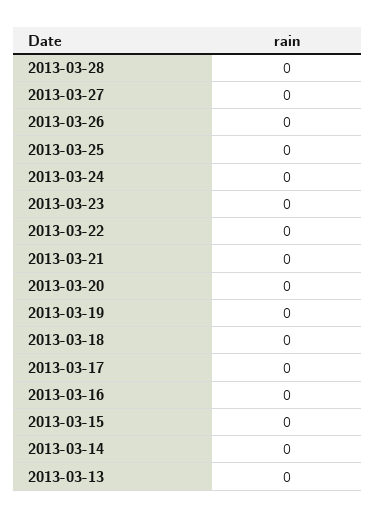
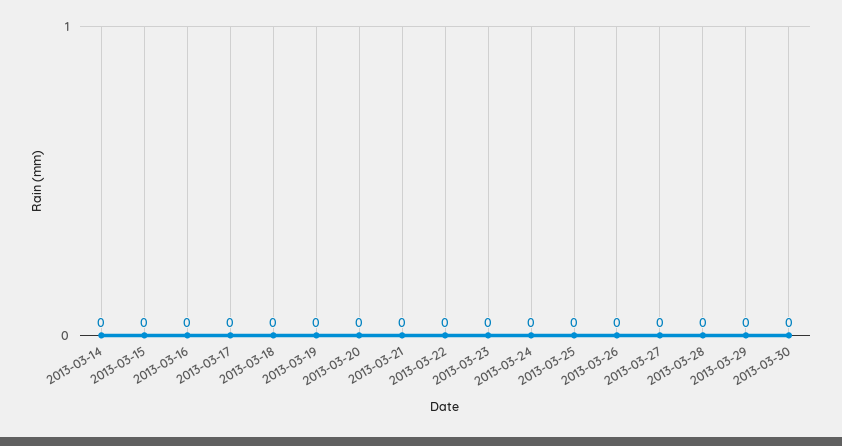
2013-03-13: 0 -> none
2013-03-29: none -> 0
2013-03-30: none -> 0

